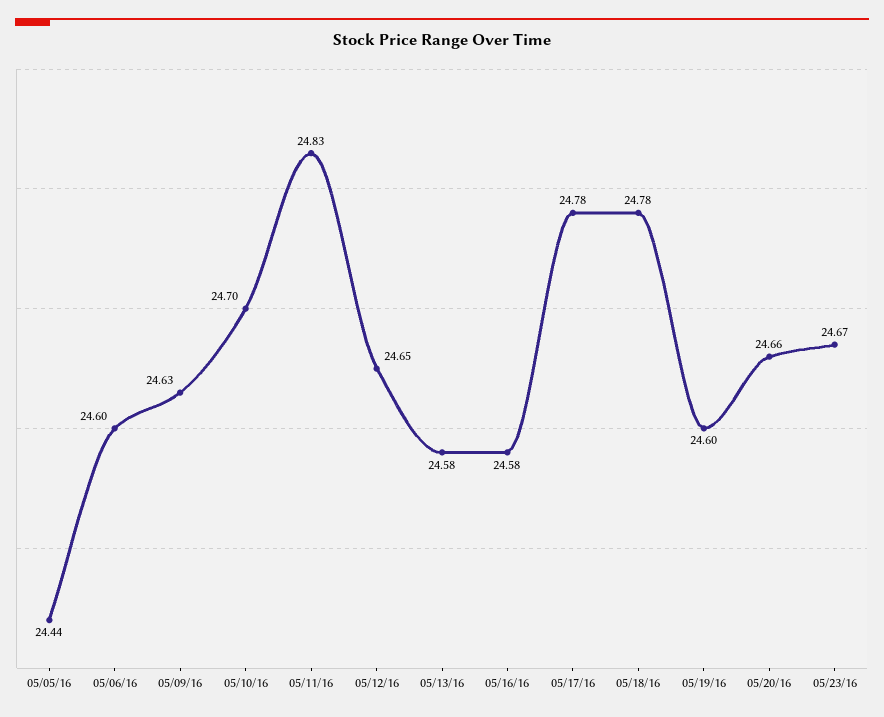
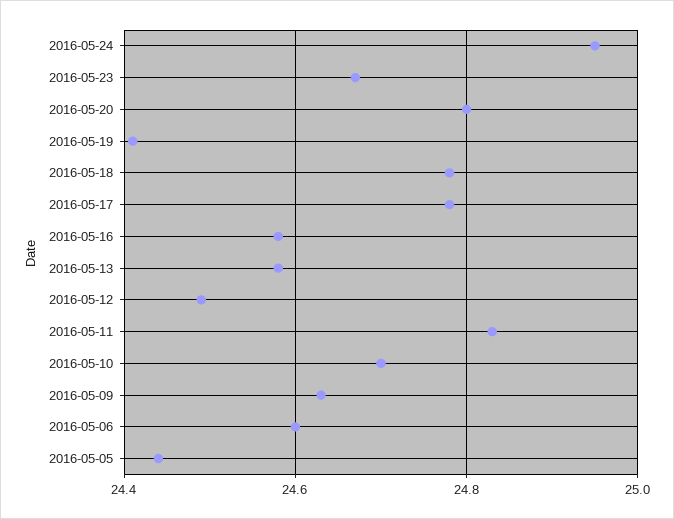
05/12/16: 24.65 -> 24.5
05/19/16: 24.6 -> 24.4
05/20/16: 24.66 -> 24.8
2016-05-24: none -> 24.95

